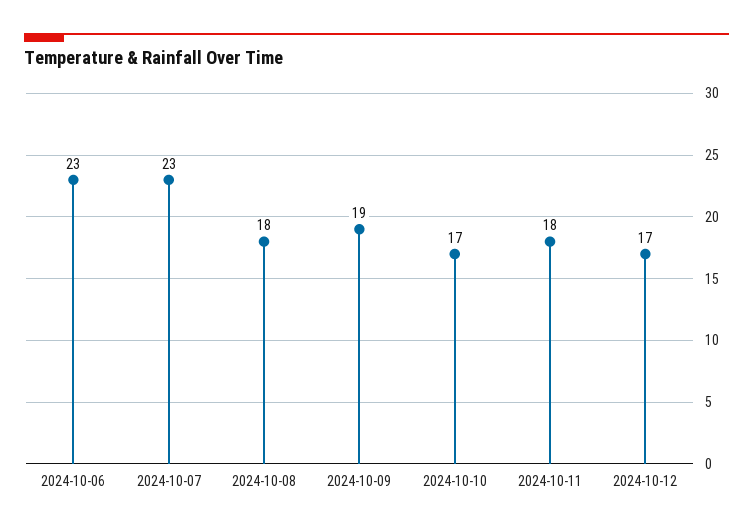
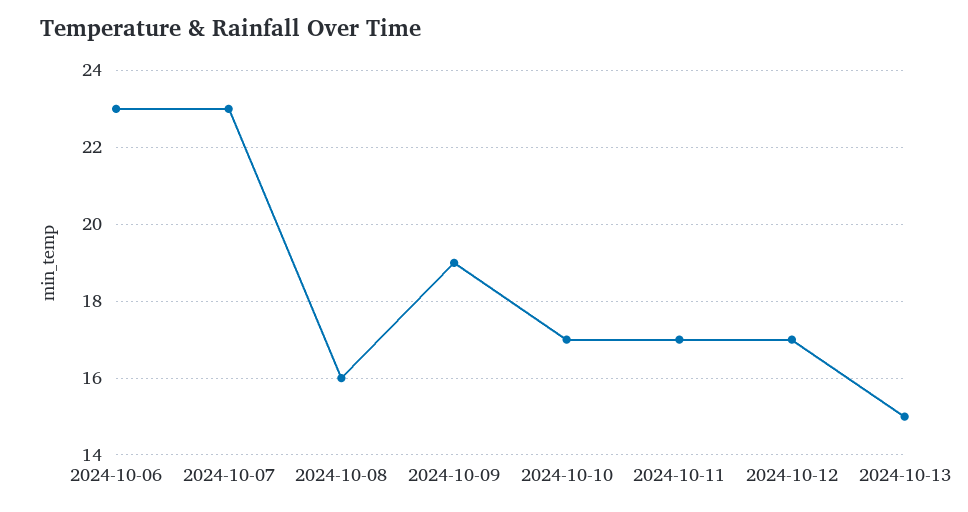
2024-10-08: 18 -> 16
2024-10-11: 18 -> 17
2024-10-13: none -> 15

